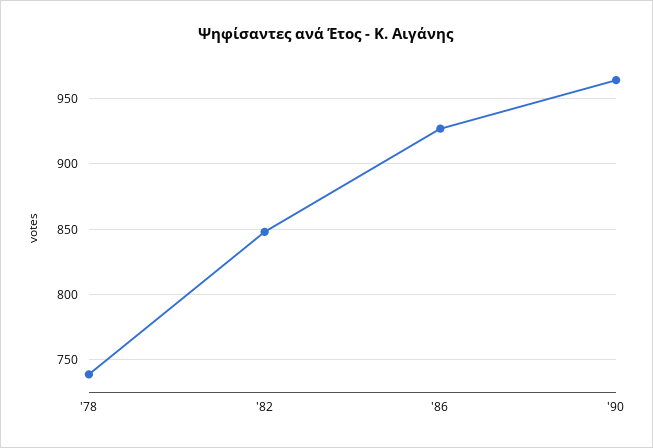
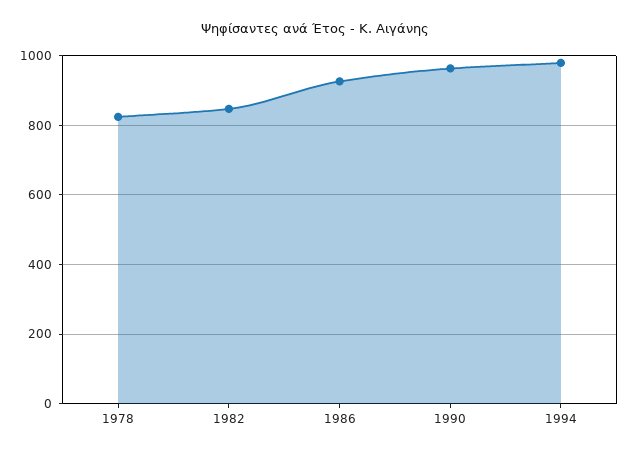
'78: 740 -> 820
1994: none -> 980

